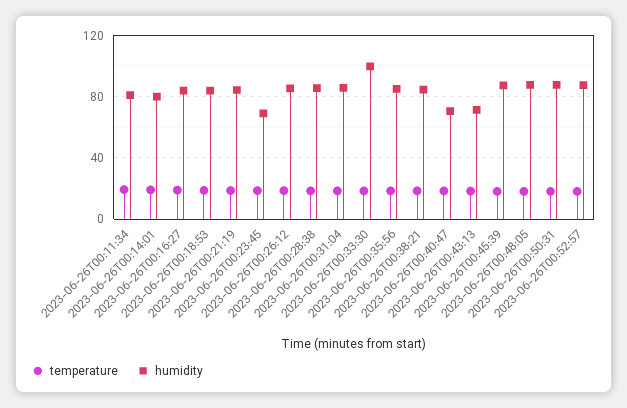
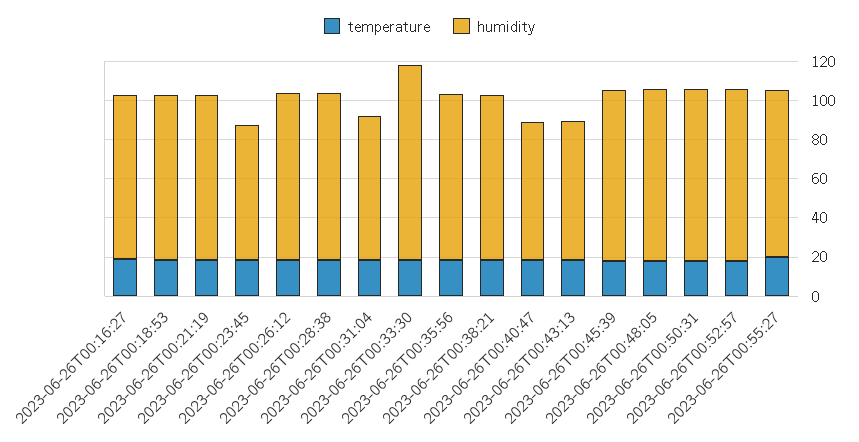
temperature, 2023-06-26T00:11:34: 20 -> none
humidity, 2023-06-26T00:11:34: 80 -> none
temperature, 2023-06-26T00:14:01: 20 -> none
humidity, 2023-06-26T00:14:01: 80 -> none
humidity, 2023-06-26T00:31:04: 85 -> 75
temperature, 2023-06-26T00:55:27: none -> 20
humidity, 2023-06-26T00:55:27: none -> 85

